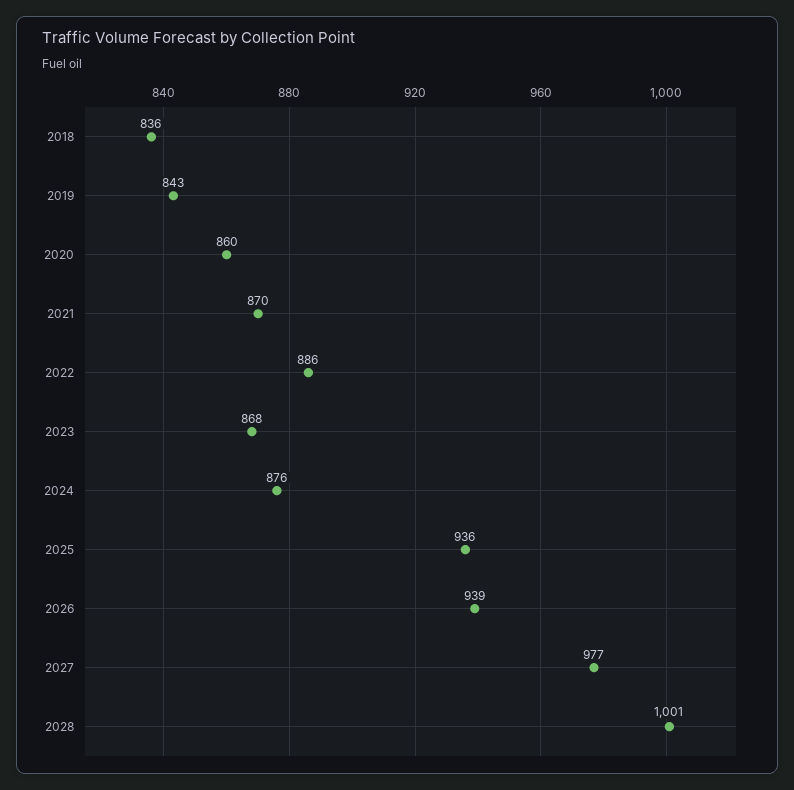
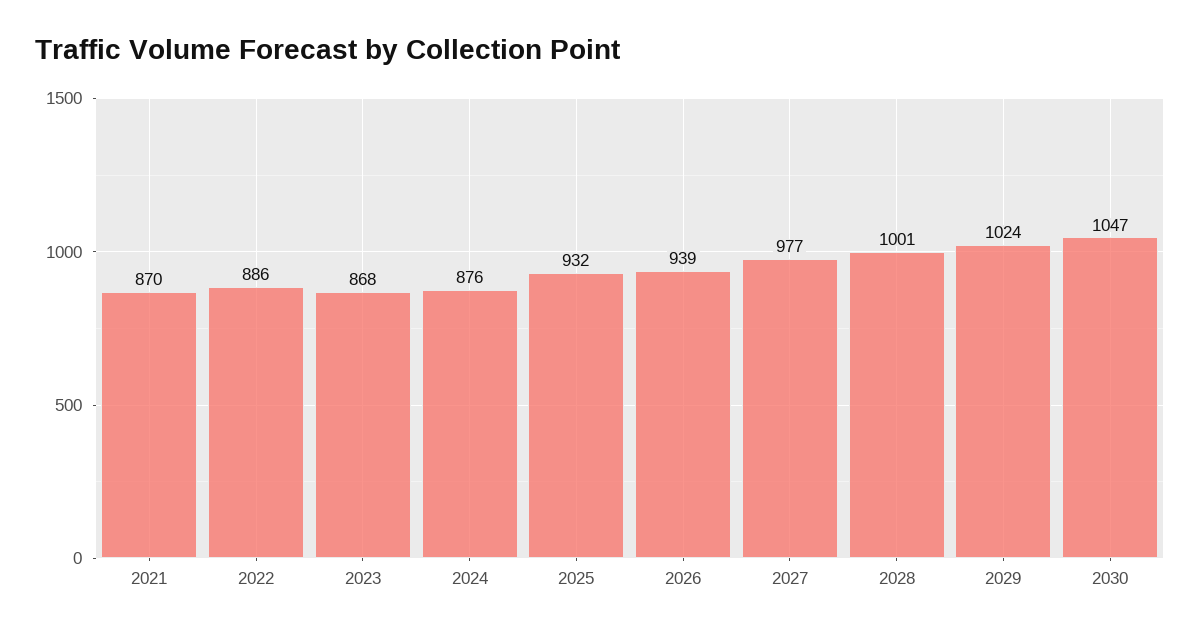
2018: 836 -> none
2019: 843 -> none
2020: 860 -> none
2025: 936 -> 932
2029: none -> 1024
2030: none -> 1047

